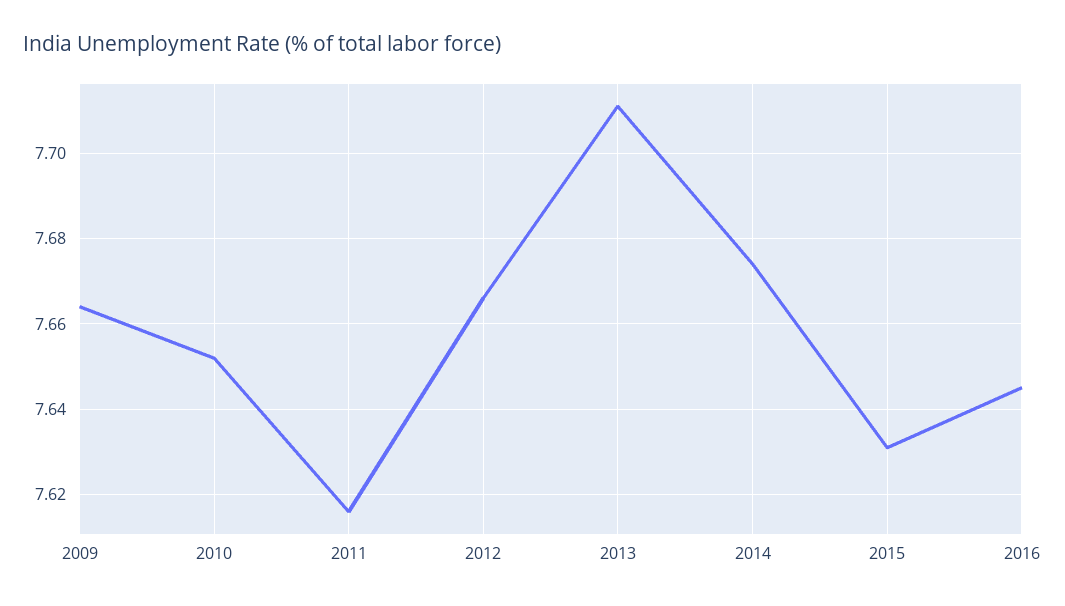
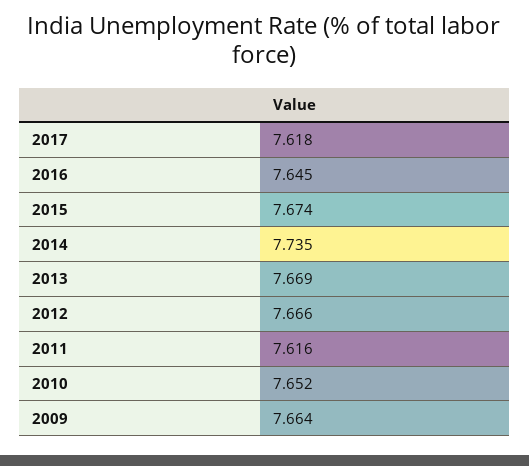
2013: 7.71 -> 7.669
2014: 7.675 -> 7.735
2015: 7.63 -> 7.674
2017: none -> 7.618

